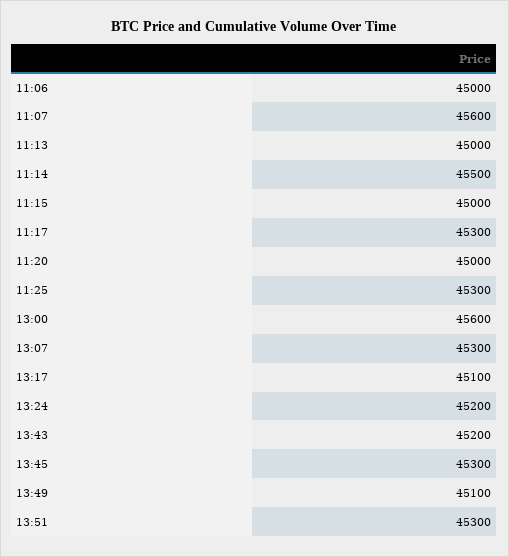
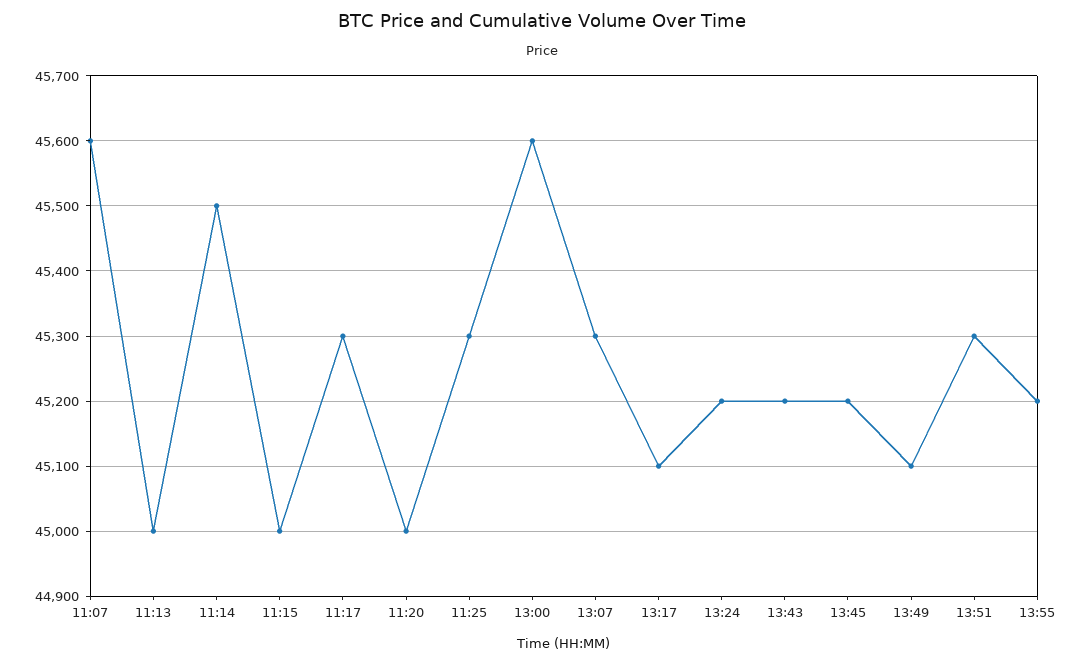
11:06: 45000 -> none
13:45: 45300 -> 45200
13:55: none -> 45200

